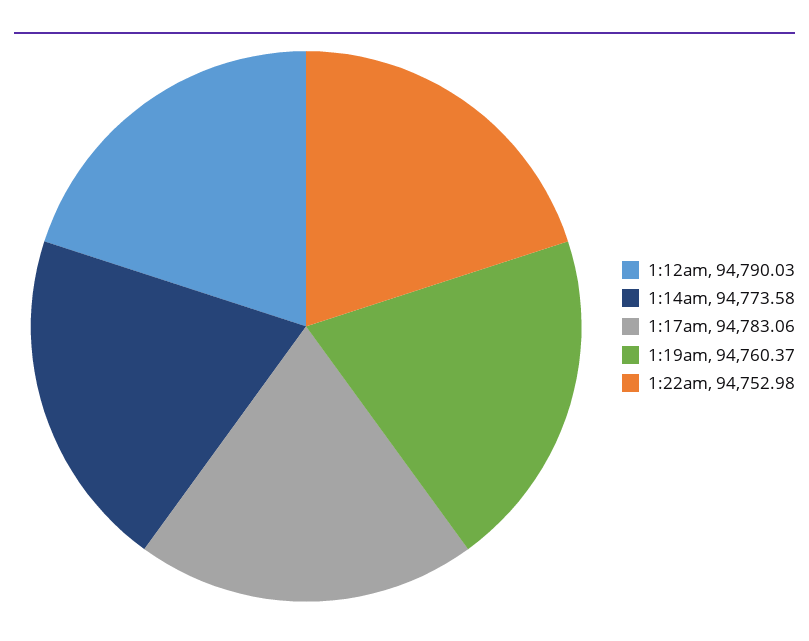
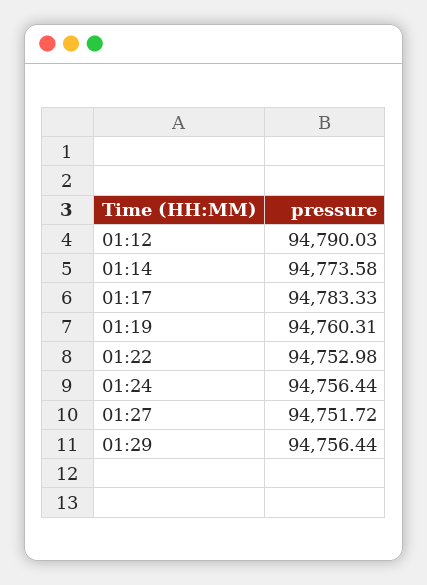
1:17am: 94783.06 -> 94783.33
1:19am: 94760.37 -> 94760.31
01:24: none -> 94756.44
01:27: none -> 94751.72
01:29: none -> 94756.44

